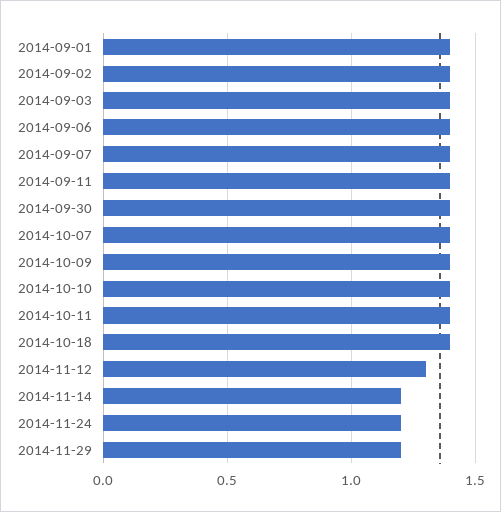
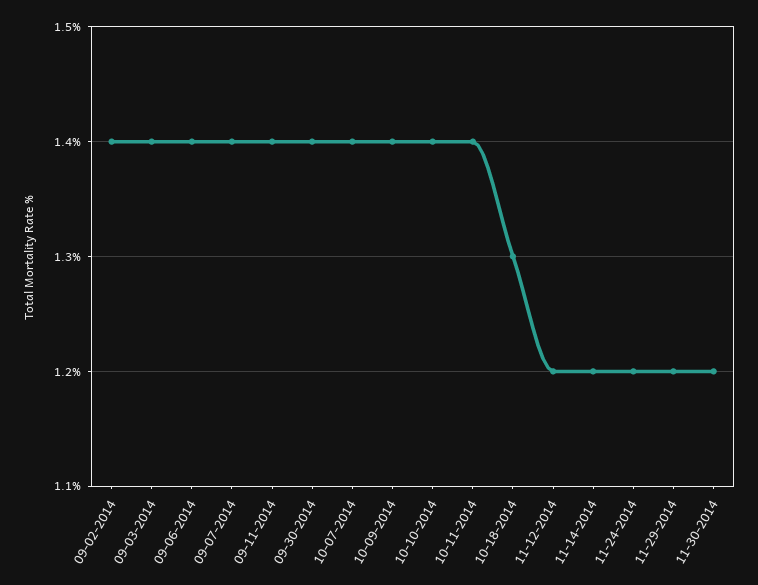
2014-09-01: 1.4 -> none
2014-10-18: 1.4 -> 1.3
2014-11-12: 1.3 -> 1.2
11-30-2014: none -> 1.2

